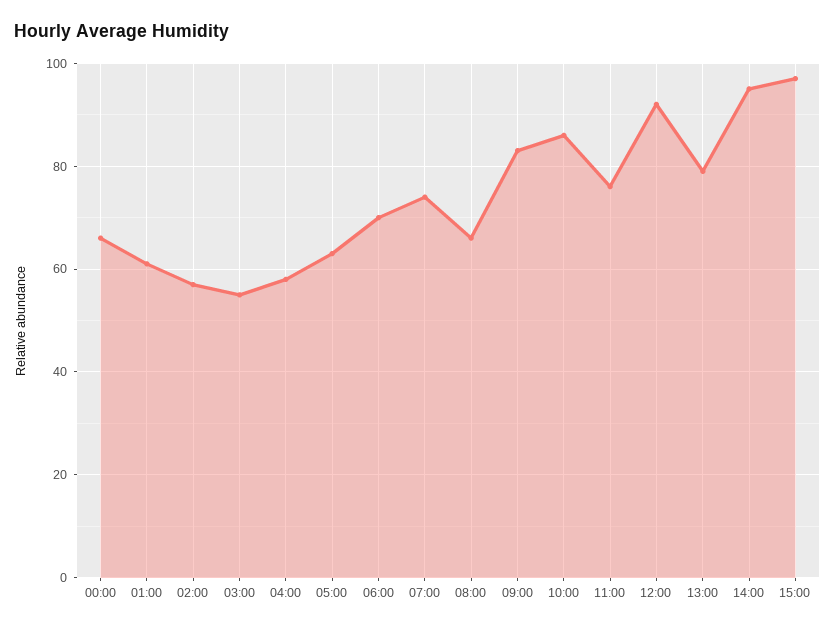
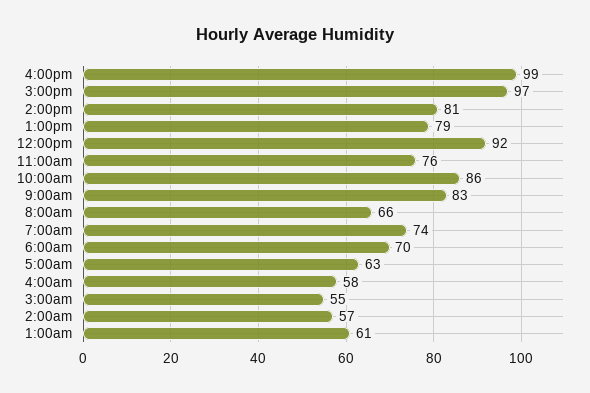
00:00: 65 -> none
14:00: 95 -> 81
4:00pm: none -> 99

